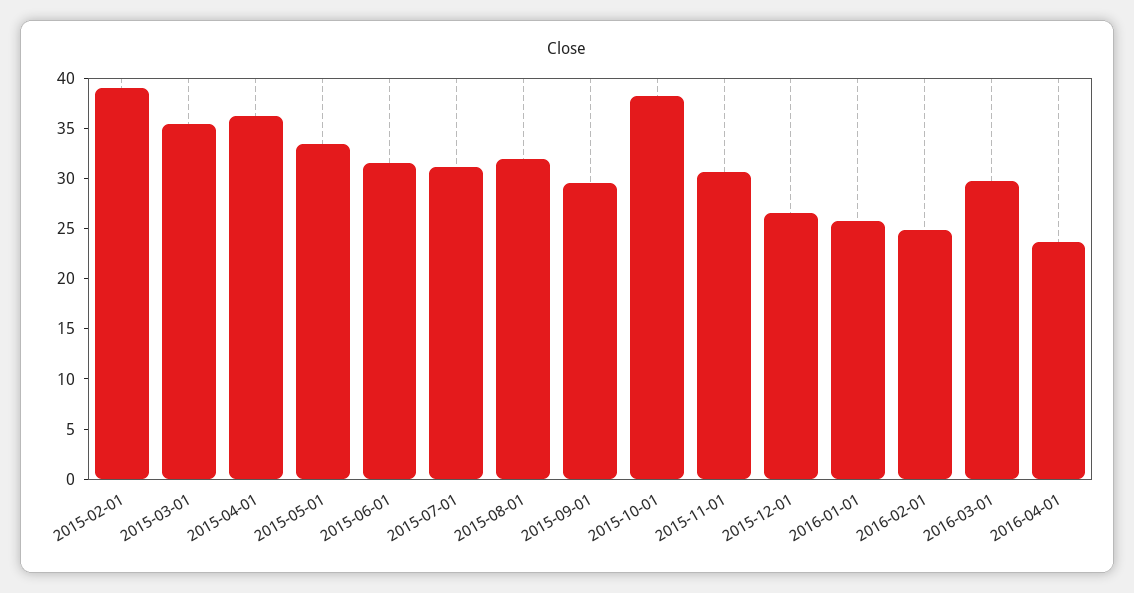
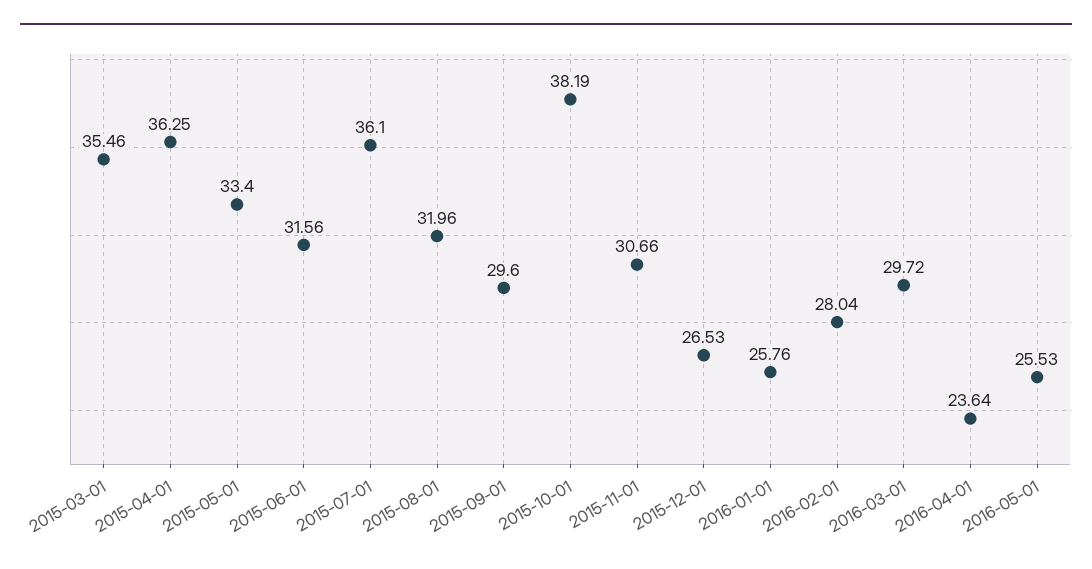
2015-02-01: 39 -> none
2015-07-01: 31 -> 36.1
2016-02-01: 25 -> 28.04
2016-05-01: none -> 25.53

